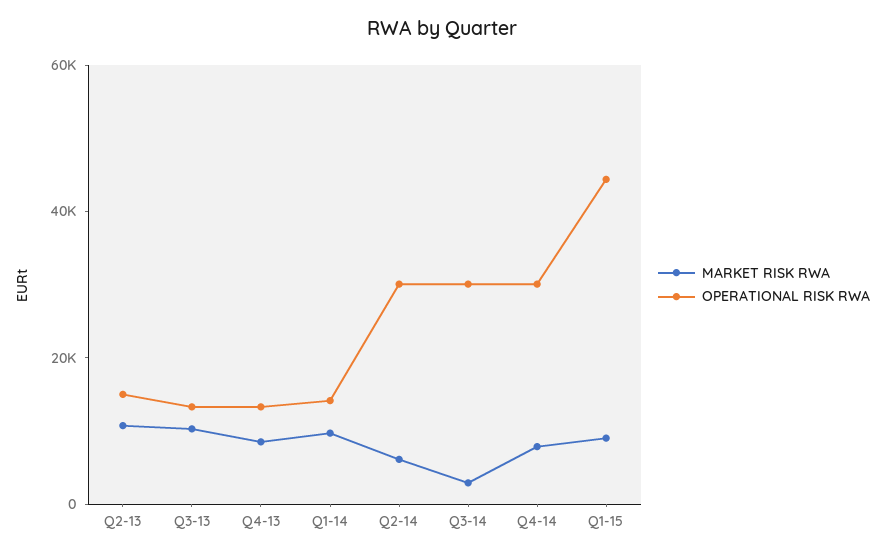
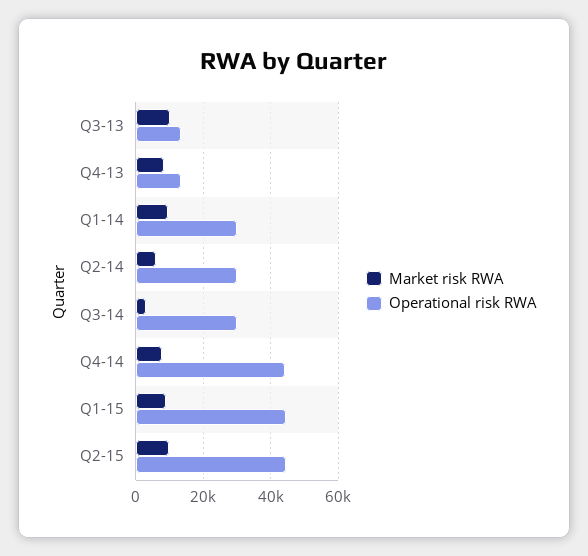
MARKET RISK RWA, Q2-13: 10000 -> none
OPERATIONAL RISK RWA, Q2-13: 15000 -> none
OPERATIONAL RISK RWA, Q1-14: 15000 -> 30000
OPERATIONAL RISK RWA, Q4-14: 30000 -> 44000
MARKET RISK RWA, Q2-15: none -> 10000
OPERATIONAL RISK RWA, Q2-15: none -> 44000

